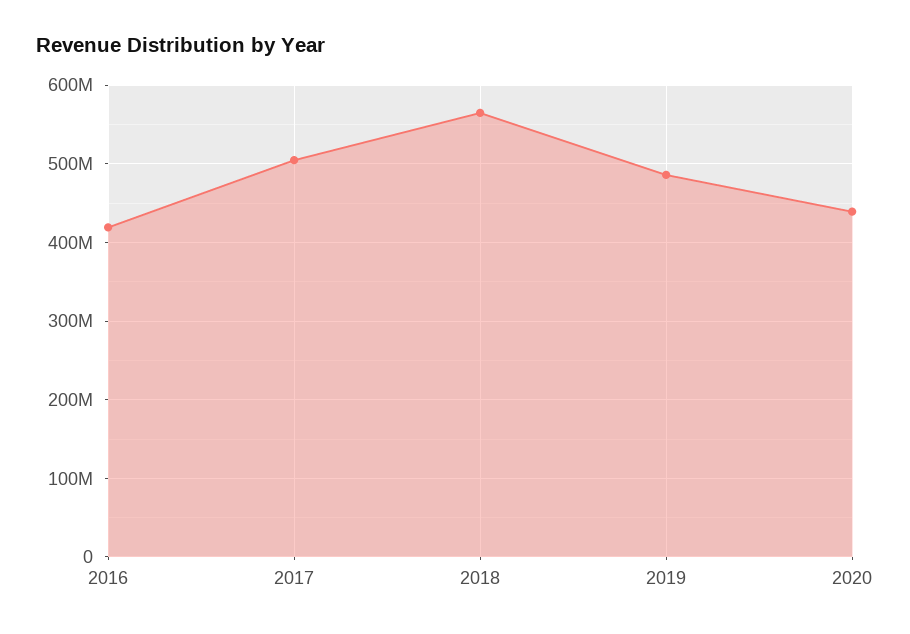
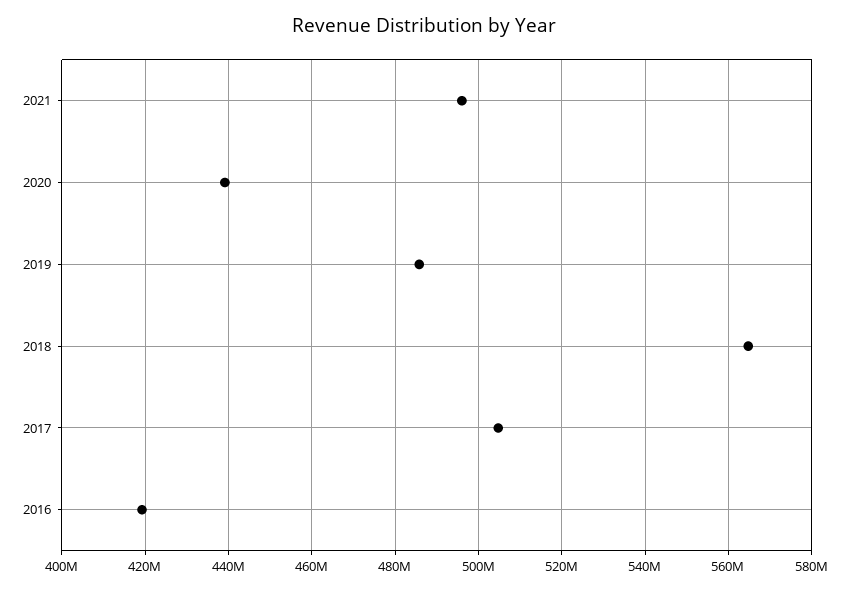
2021: none -> 496000000

